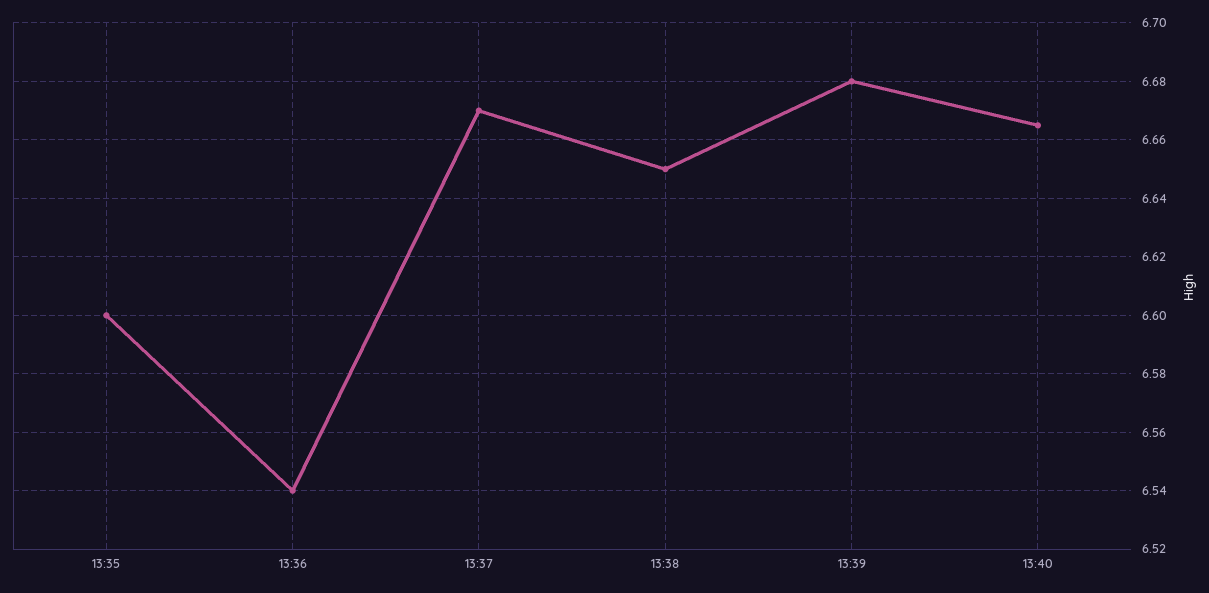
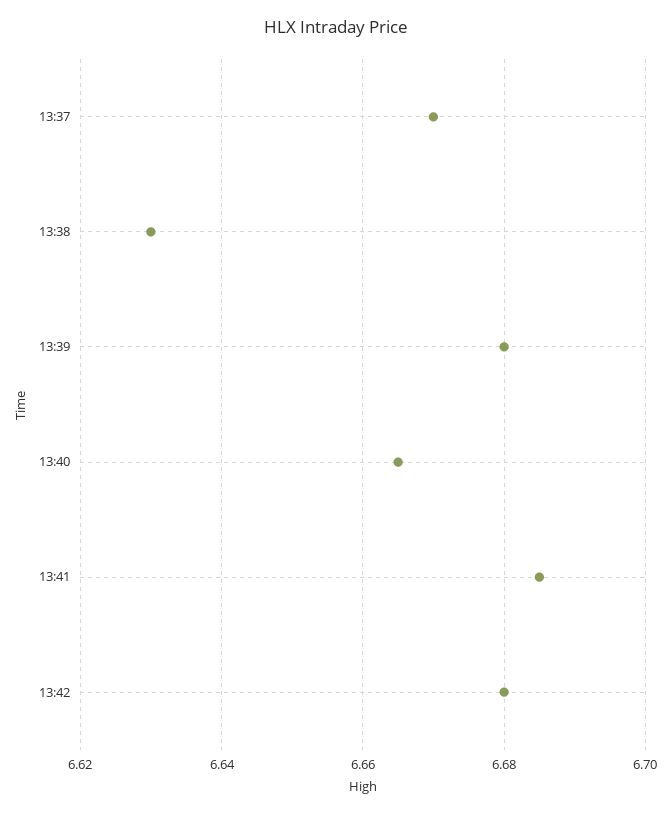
13:35: 6.6 -> none
13:36: 6.54 -> none
13:38: 6.65 -> 6.63
13:41: none -> 6.685
13:42: none -> 6.68

